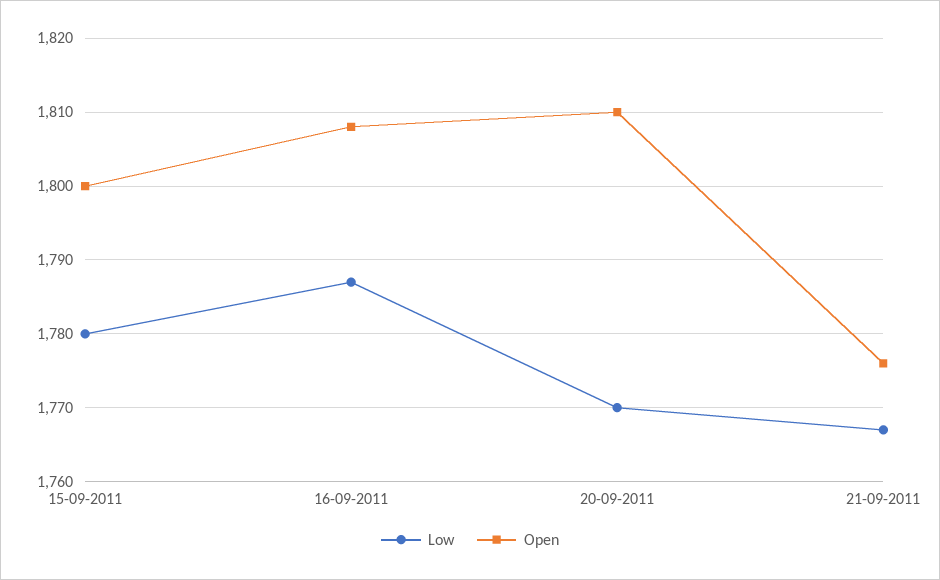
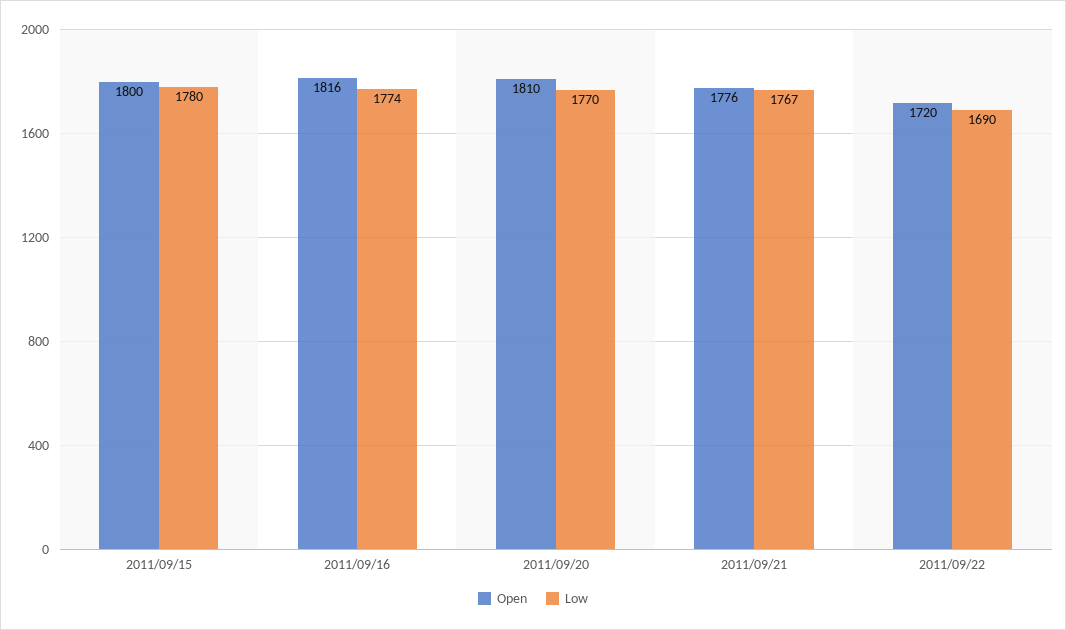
Low, 16-09-2011: 1787 -> 1774
Open, 16-09-2011: 1808 -> 1816
Open, 2011/09/22: none -> 1720
Low, 2011/09/22: none -> 1690

